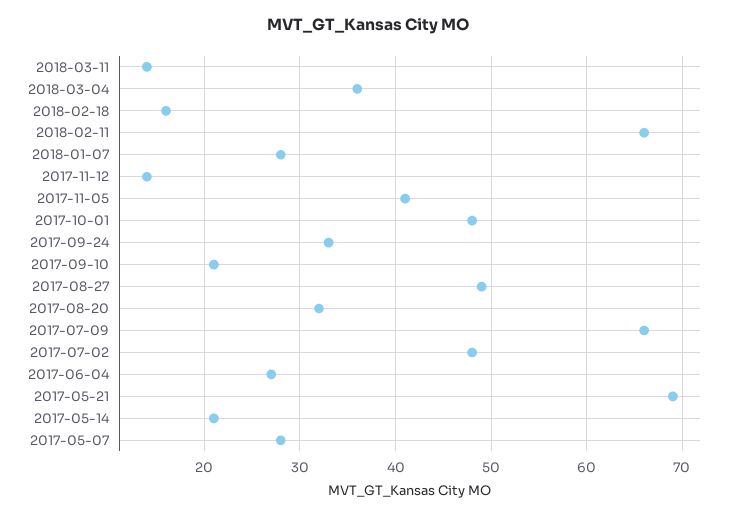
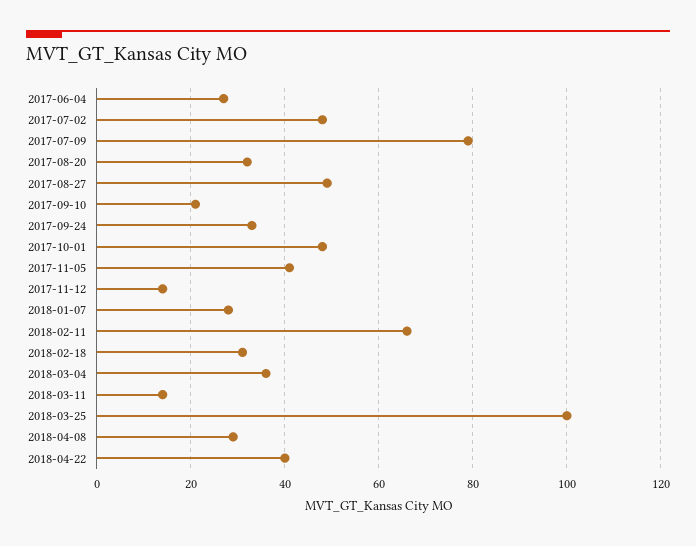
2018-02-18: 16 -> 30
2017-07-09: 66 -> 80
2017-05-21: 69 -> none
2017-05-14: 21 -> none
2017-05-07: 28 -> none
2018-03-25: none -> 100
2018-04-08: none -> 30
2018-04-22: none -> 40

